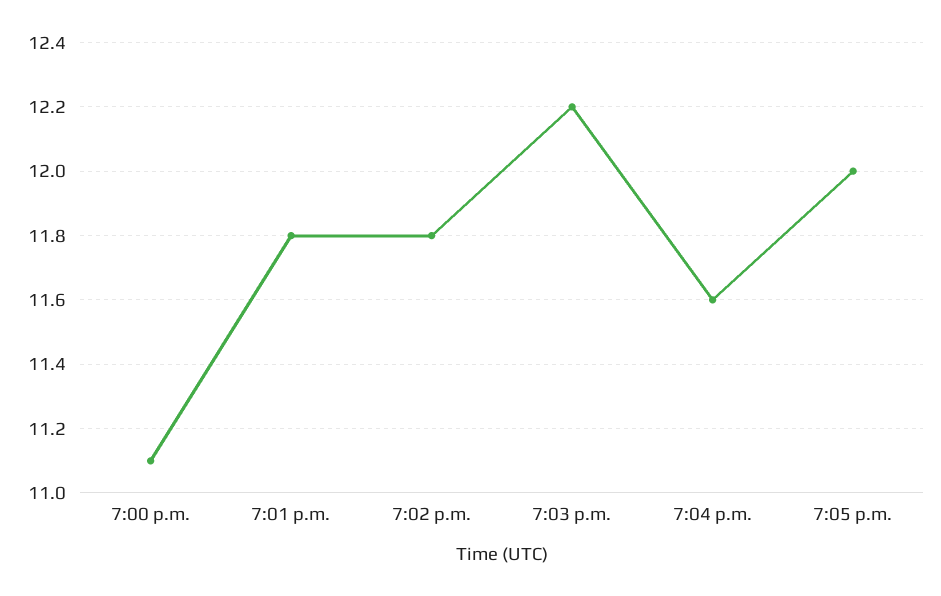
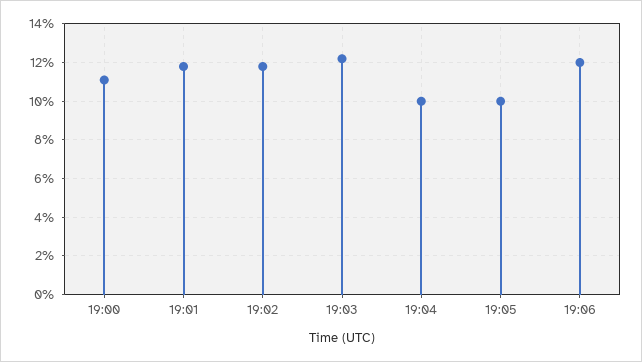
7:04 p.m.: 11.6 -> 10
7:05 p.m.: 12 -> 10
19:06: none -> 12

